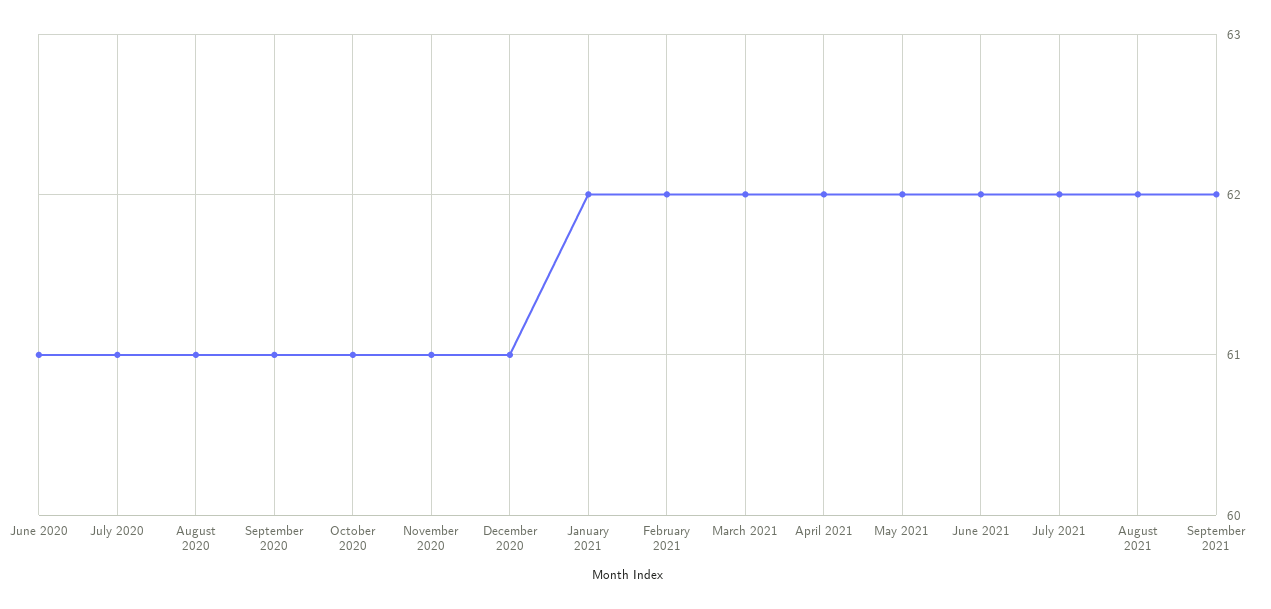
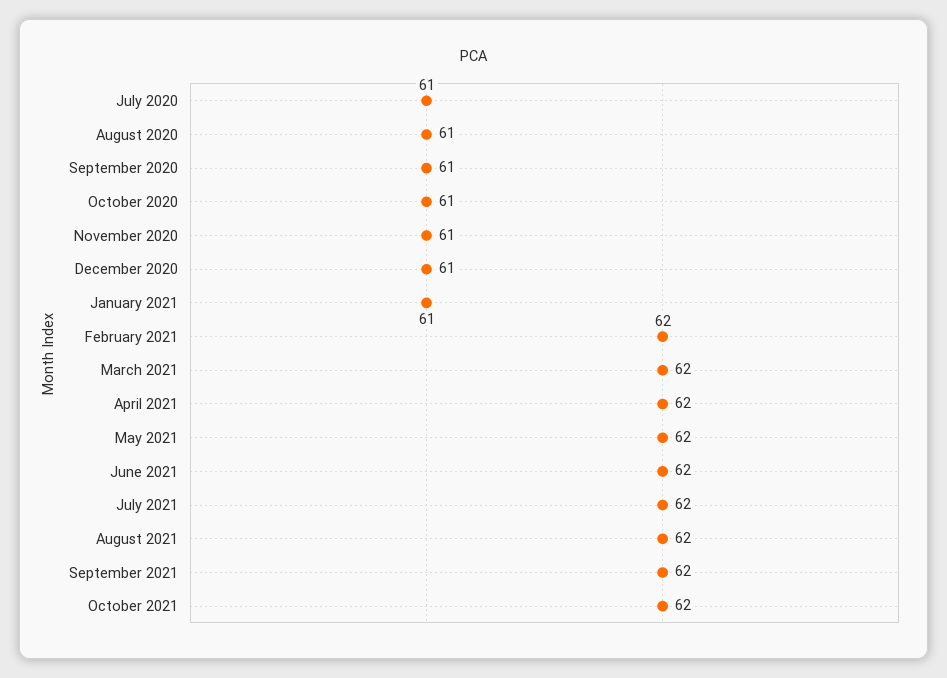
June 2020: 61 -> none
January 2021: 62 -> 61
October 2021: none -> 62

